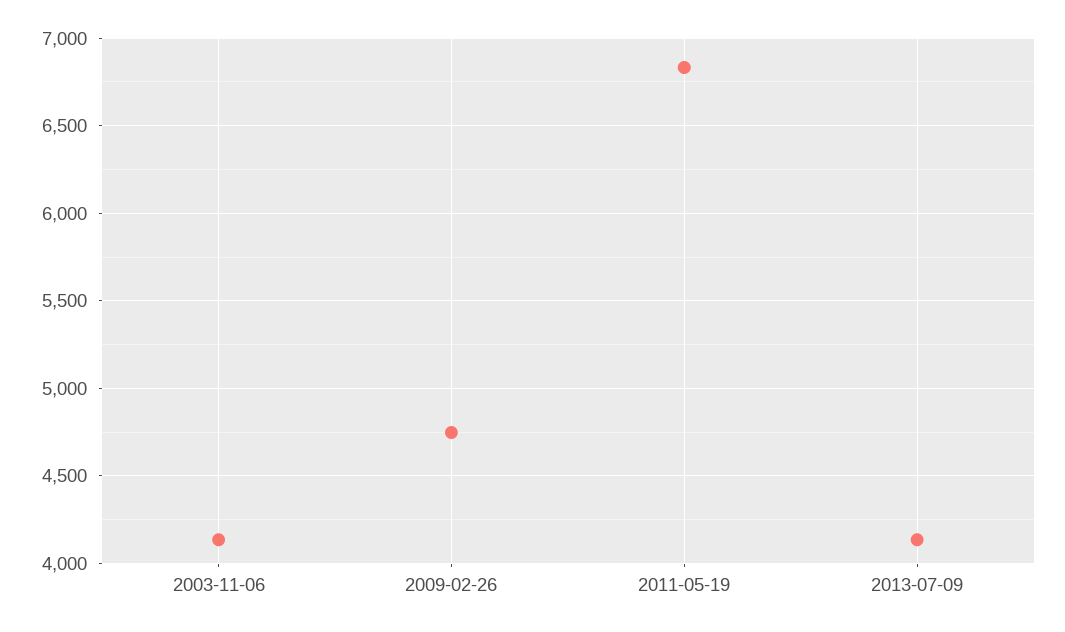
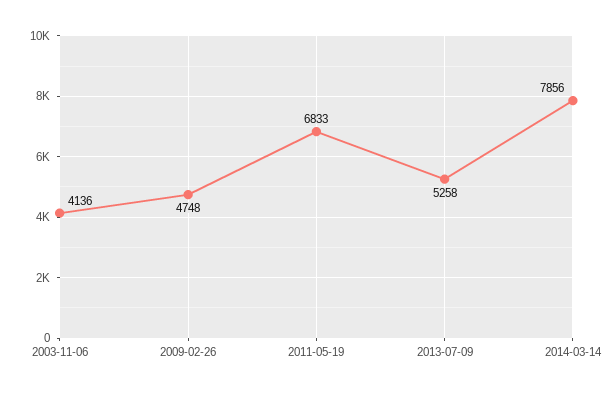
2013-07-09: 4150 -> 5258
2014-03-14: none -> 7856

